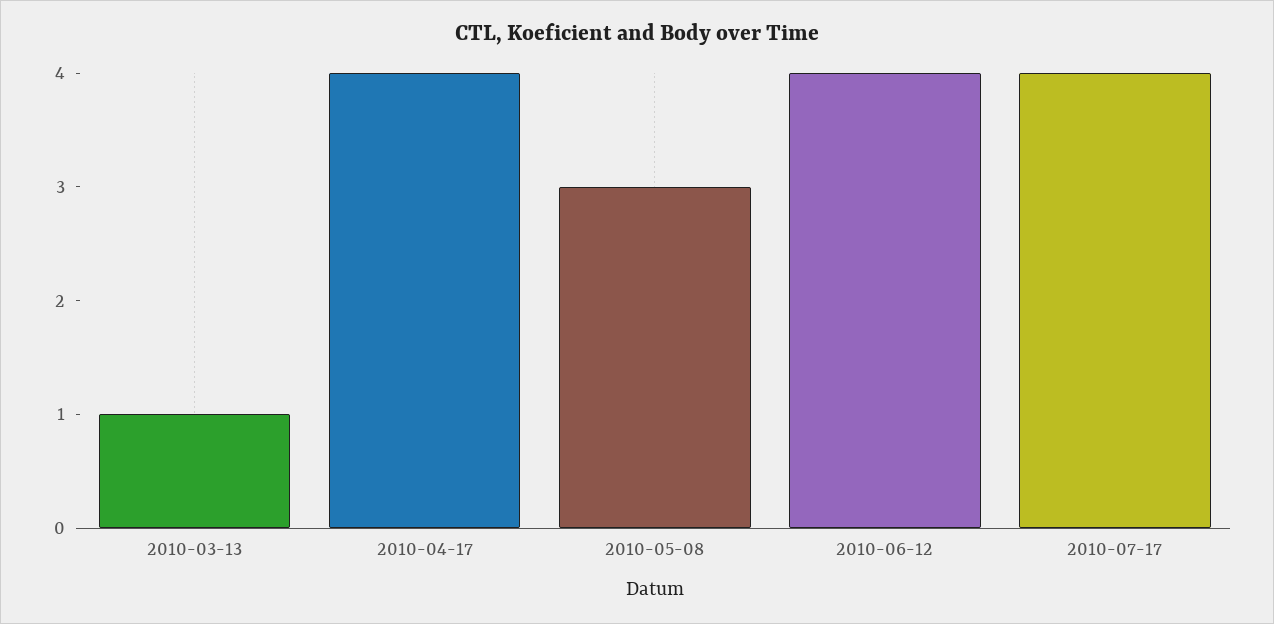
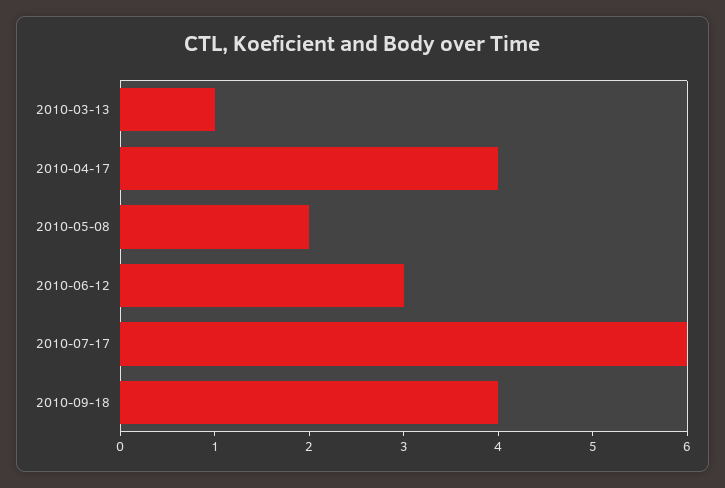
2010-05-08: 3 -> 2
2010-06-12: 4 -> 3
2010-07-17: 4 -> 6
2010-09-18: none -> 4

